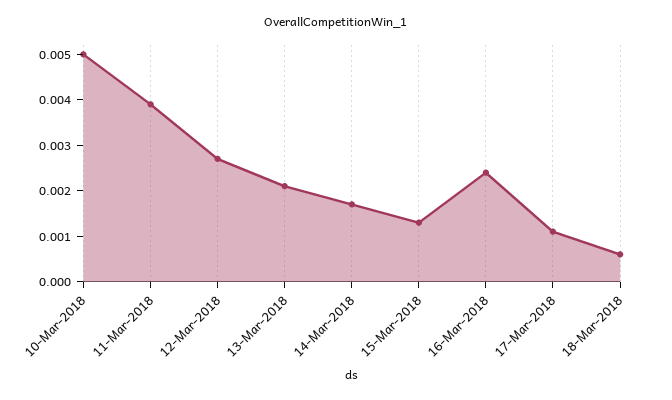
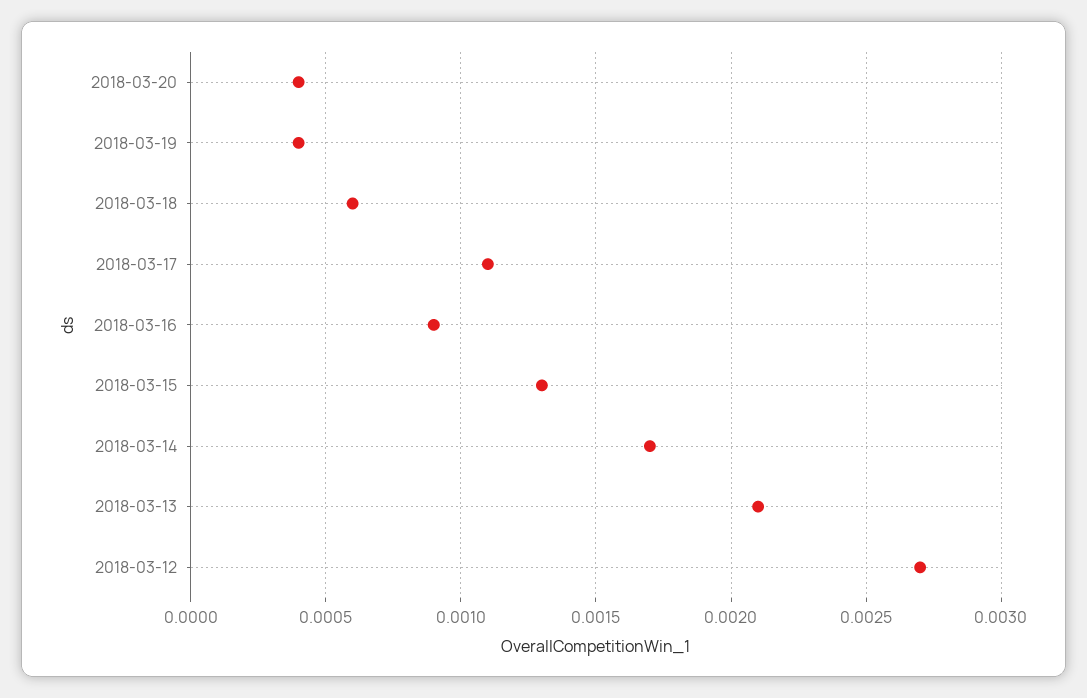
10-Mar-2018: 0.005 -> none
11-Mar-2018: 0.004 -> none
16-Mar-2018: 0.0025 -> 0.0009
2018-03-20: none -> 0.0004
2018-03-19: none -> 0.0004

